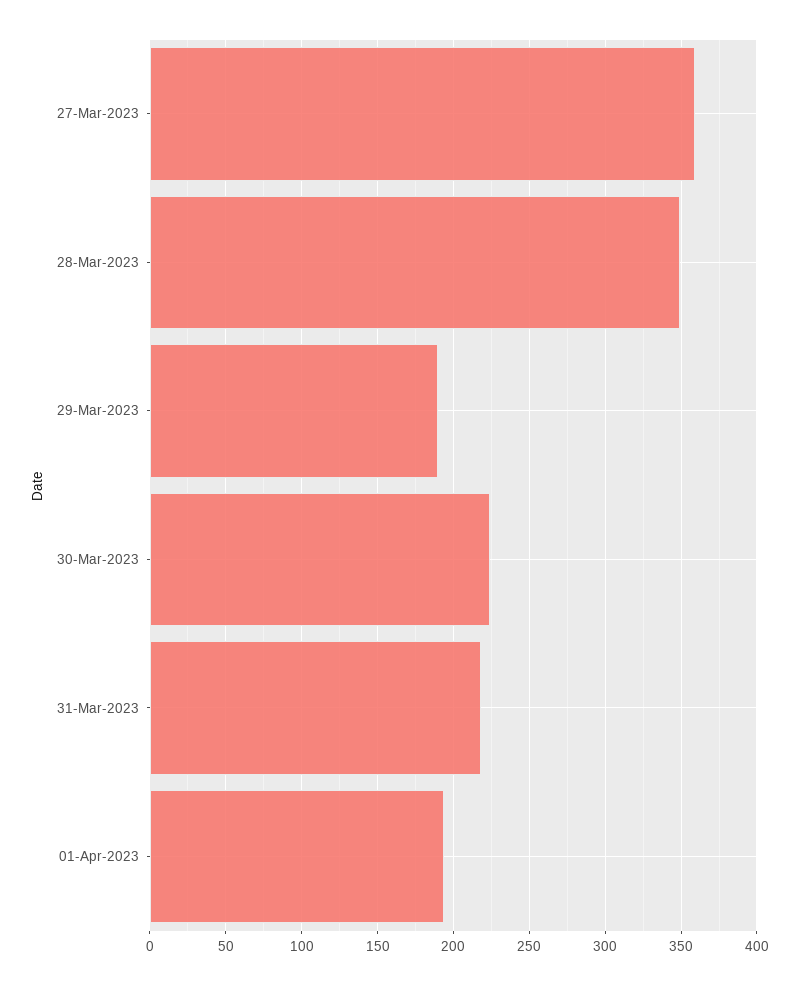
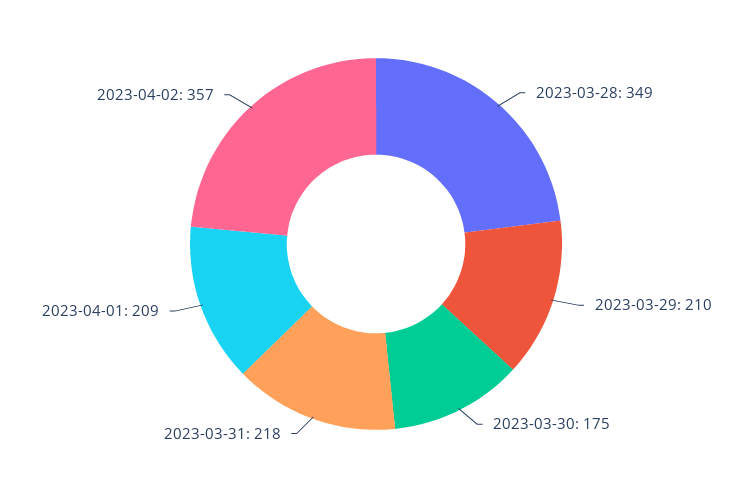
27-Mar-2023: 360 -> none
29-Mar-2023: 190 -> 210
30-Mar-2023: 225 -> 175
01-Apr-2023: 195 -> 209
2023-04-02: none -> 357

